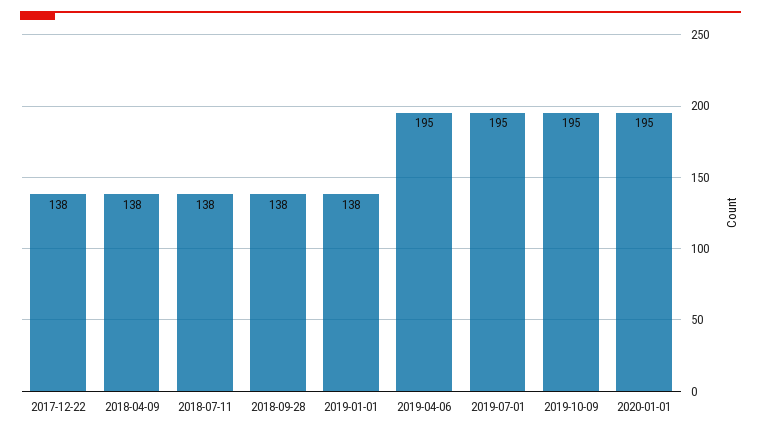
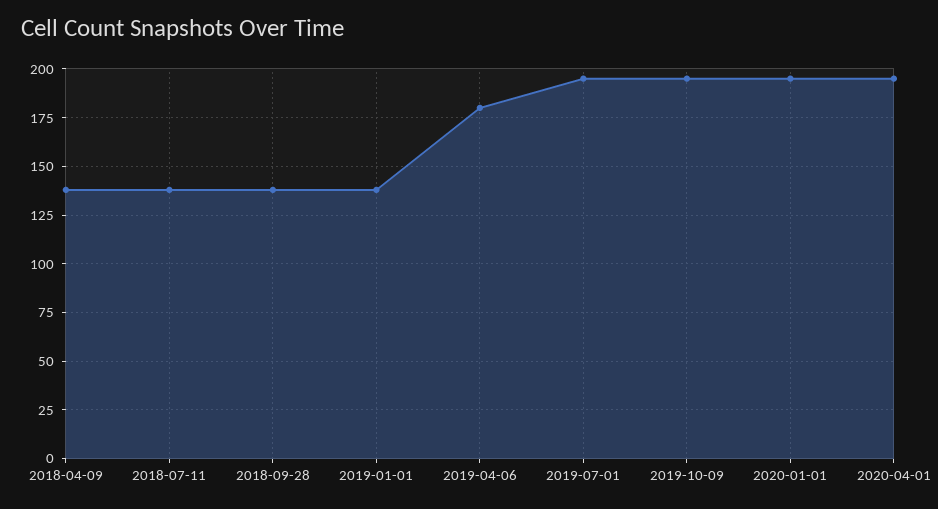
2017-12-22: 138 -> none
2019-04-06: 195 -> 180
2020-04-01: none -> 195

